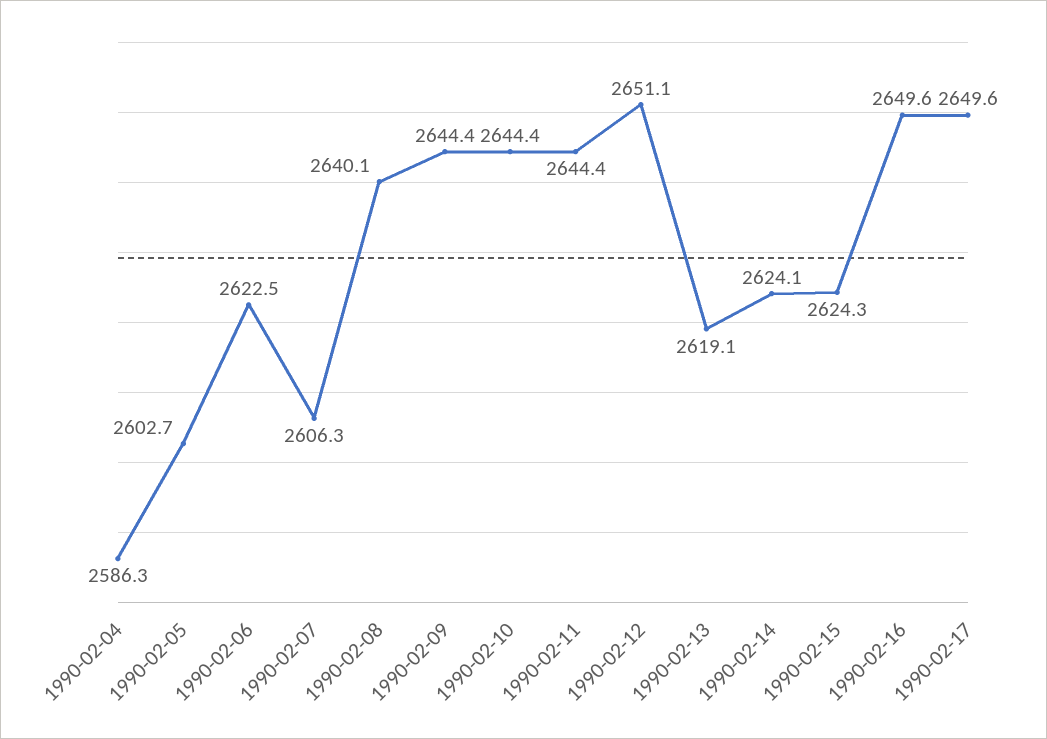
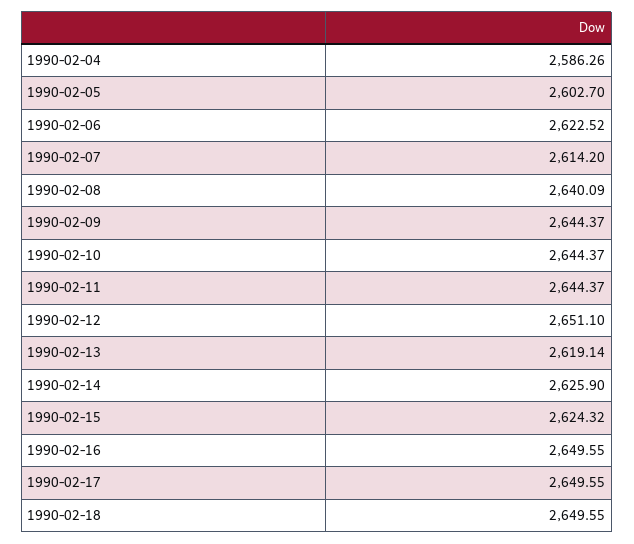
1990-02-07: 2606.3 -> 2614.2
1990-02-14: 2624.1 -> 2625.9
1990-02-18: none -> 2649.55

